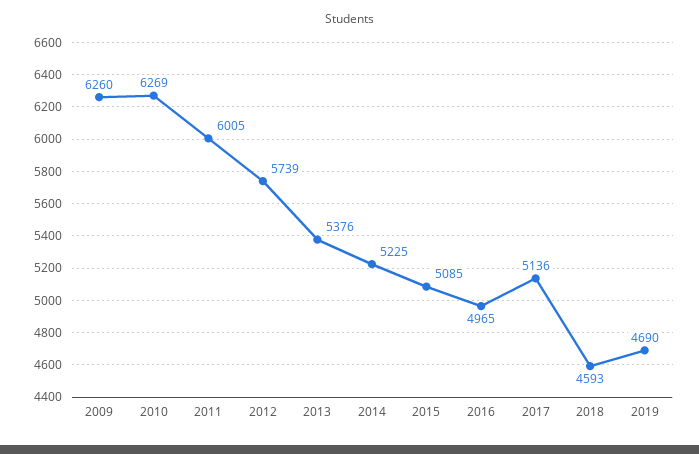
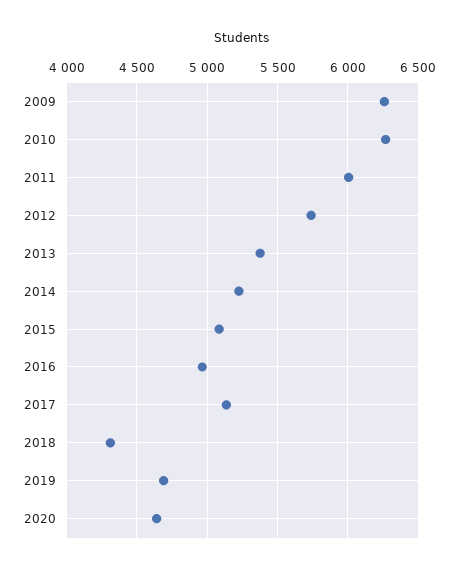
2018: 4593 -> 4300
2020: none -> 4650

